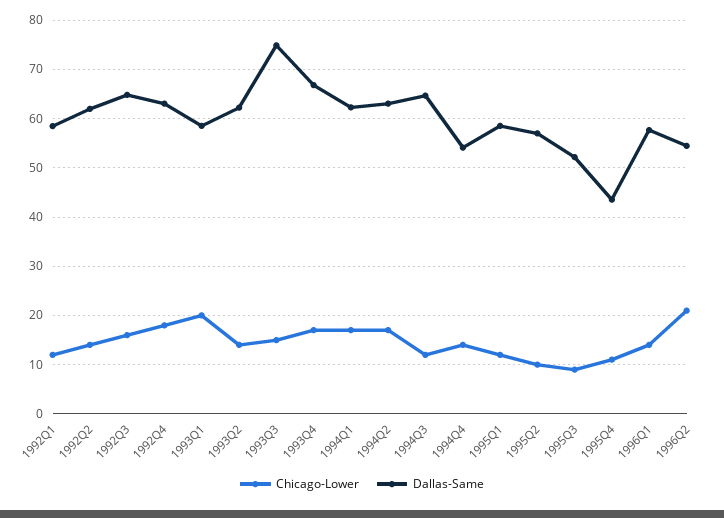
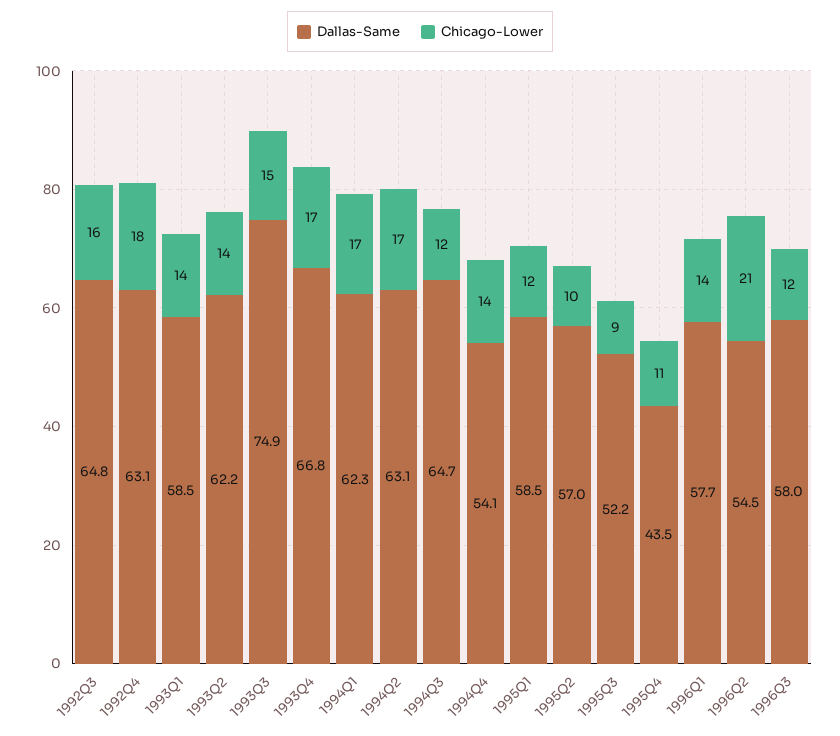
Chicago-Lower, 1992Q1: 12 -> none
Dallas-Same, 1992Q1: 58 -> none
Chicago-Lower, 1992Q2: 14 -> none
Dallas-Same, 1992Q2: 62 -> none
Chicago-Lower, 1993Q1: 20 -> 14
Dallas-Same, 1996Q3: none -> 58
Chicago-Lower, 1996Q3: none -> 12

